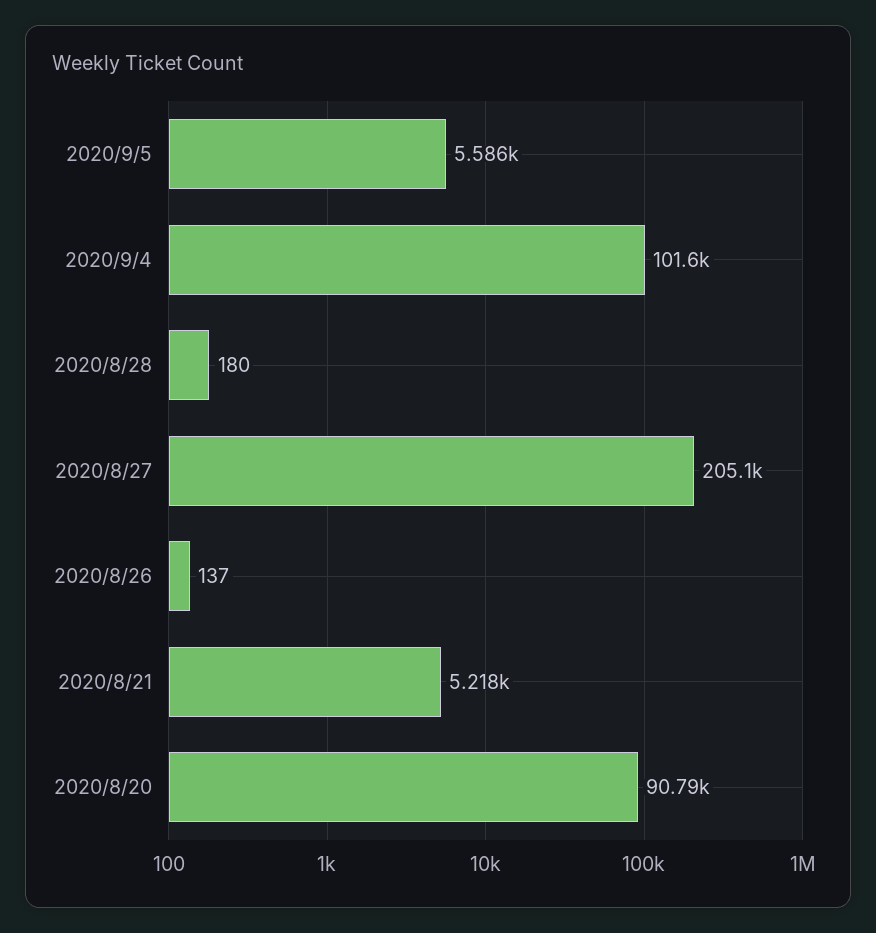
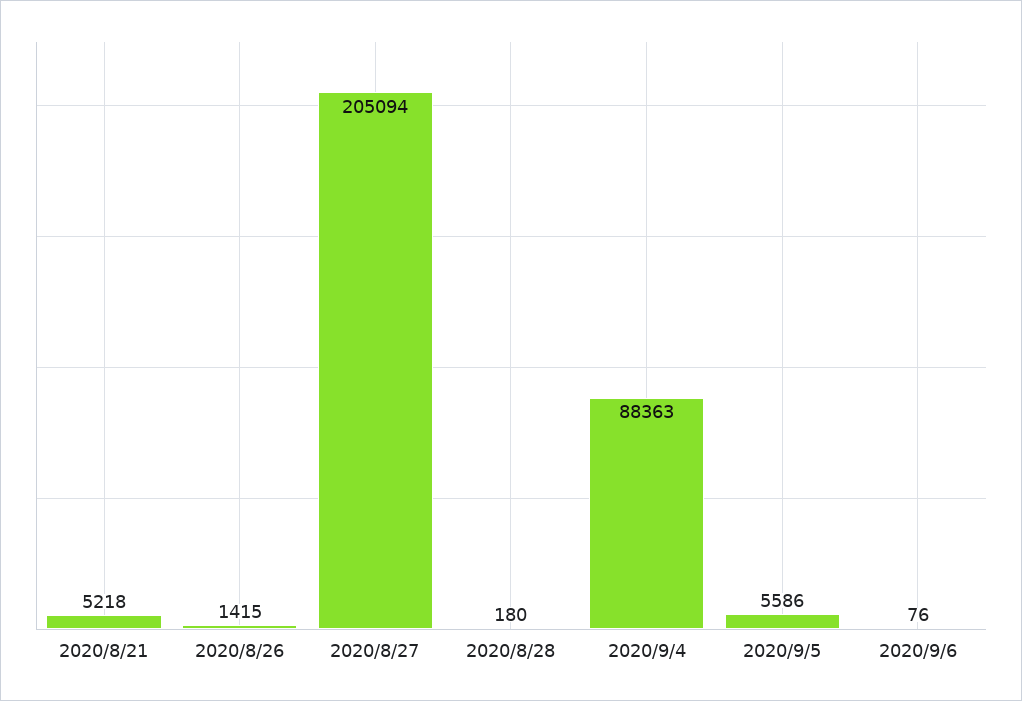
2020/9/4: 101600 -> 88363
2020/8/26: 137 -> 1415
2020/8/20: 90790 -> none
2020/9/6: none -> 76

